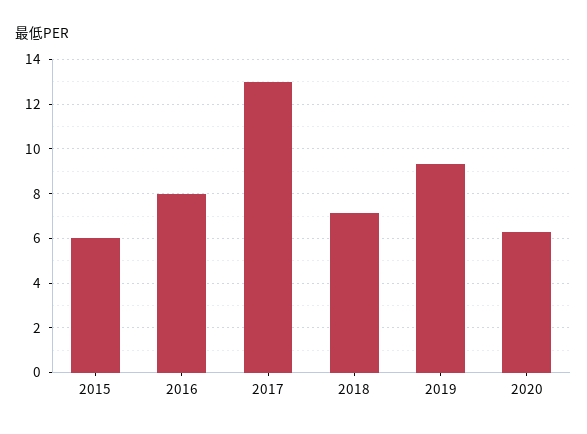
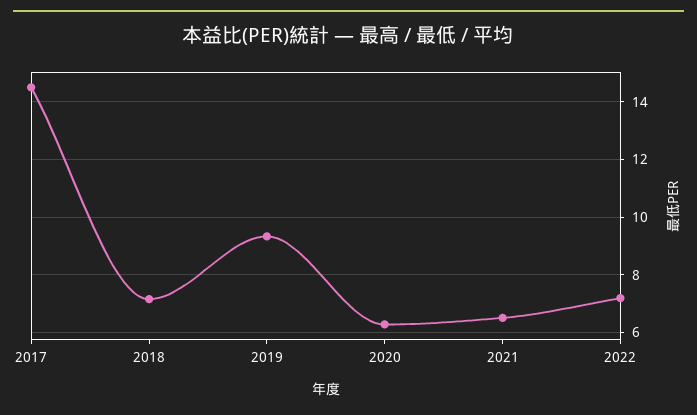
2015: 6 -> none
2016: 8 -> none
2017: 13 -> 14.5
2021: none -> 6.5
2022: none -> 7.25

